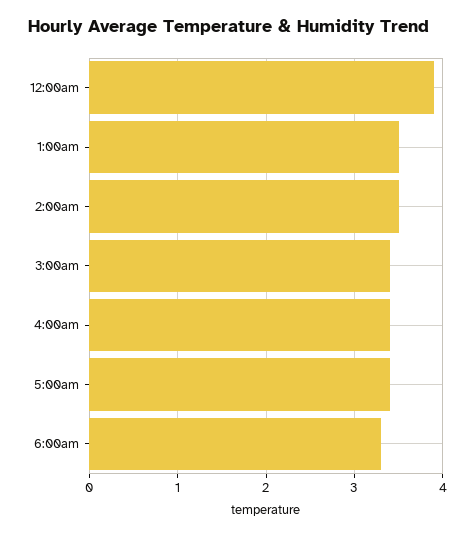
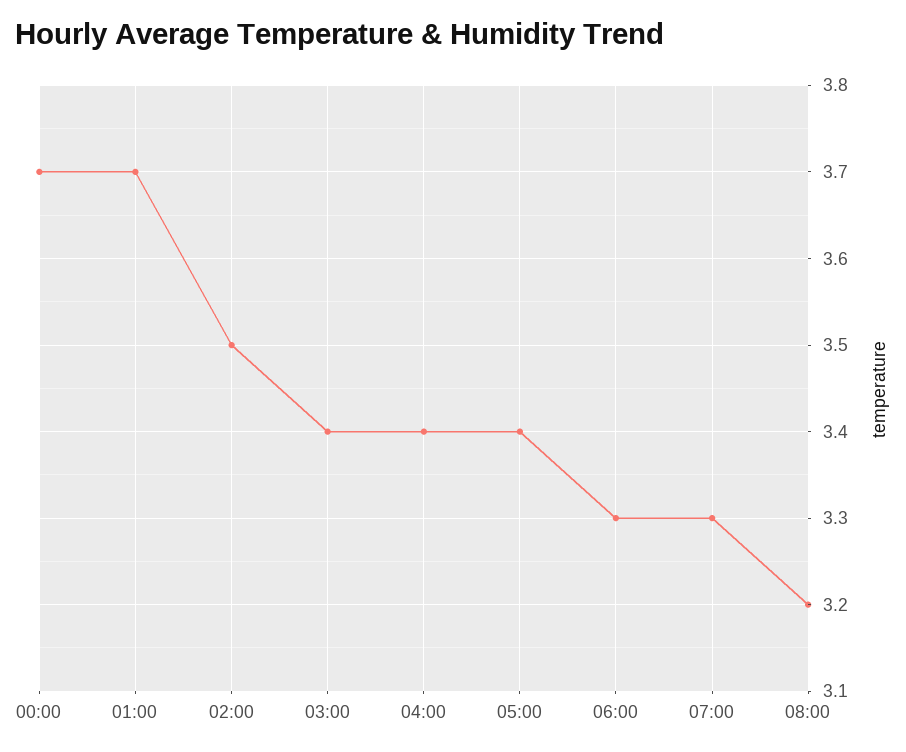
12:00am: 3.9 -> 3.7
1:00am: 3.5 -> 3.7
07:00: none -> 3.3
08:00: none -> 3.2

